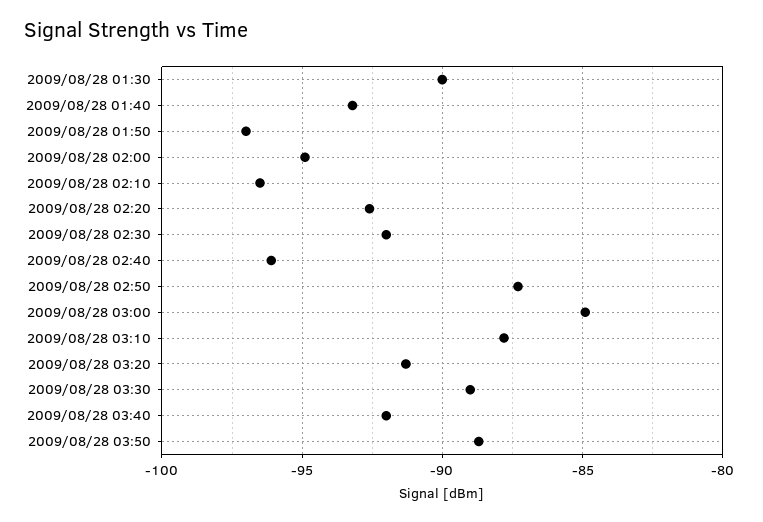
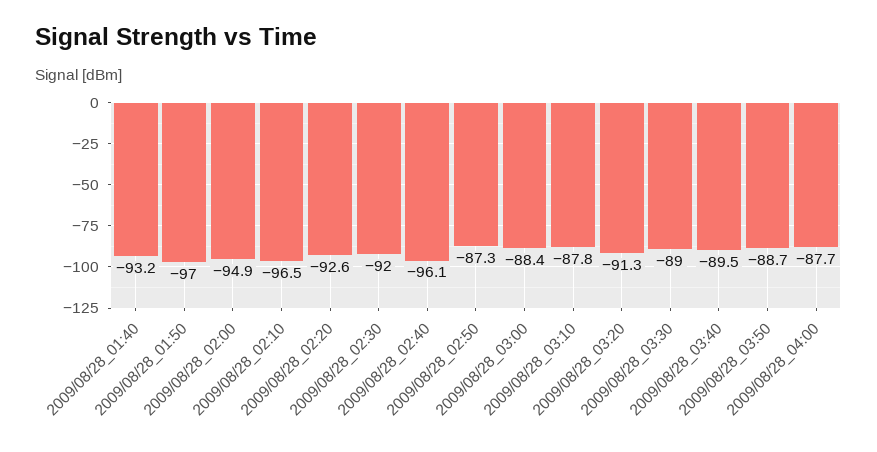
2009/08/28 01:30: -90 -> none
2009/08/28 03:00: -85 -> -88.4
2009/08/28 03:40: -92 -> -89.5
2009/08/28_04:00: none -> -87.7

